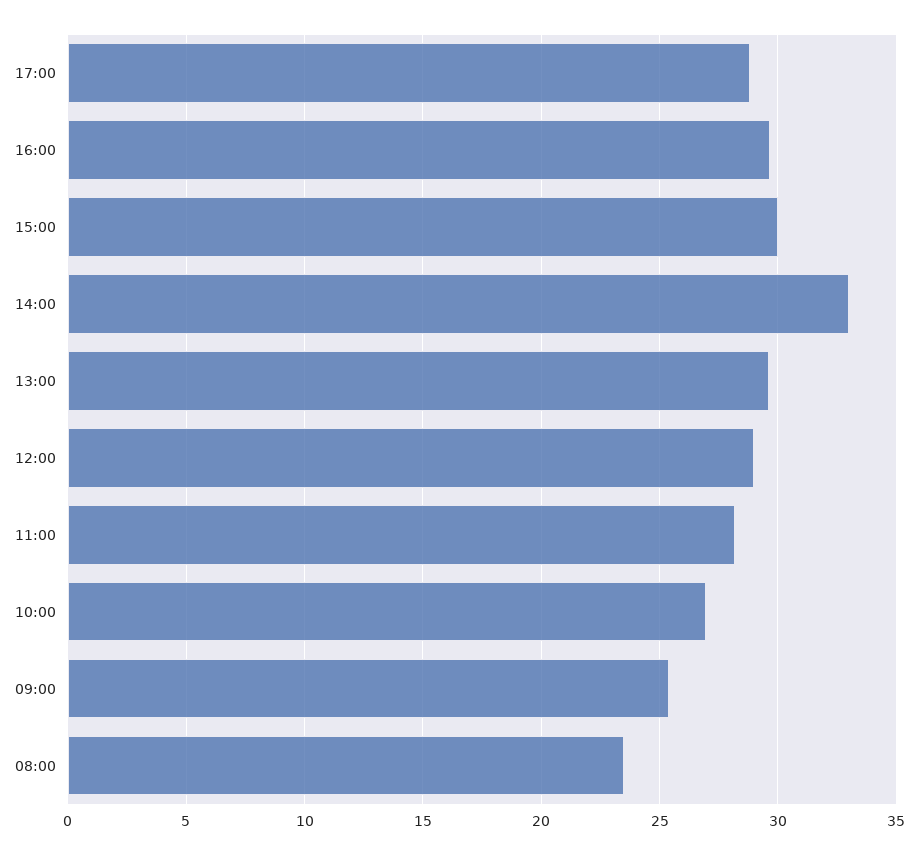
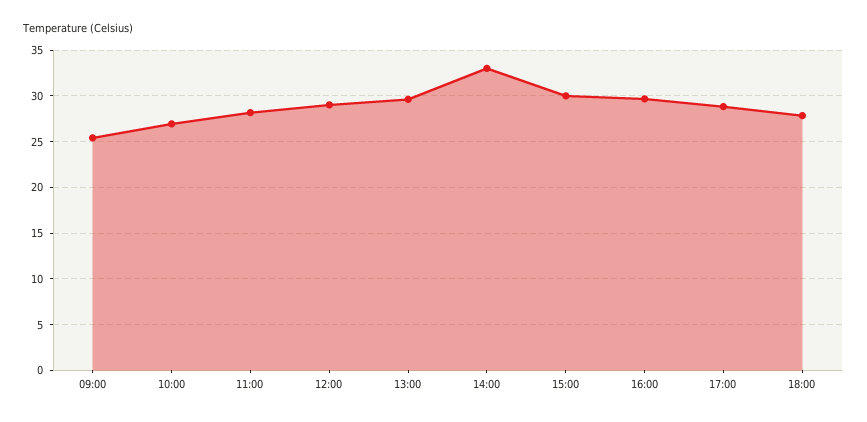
08:00: 23.5 -> none
18:00: none -> 28

